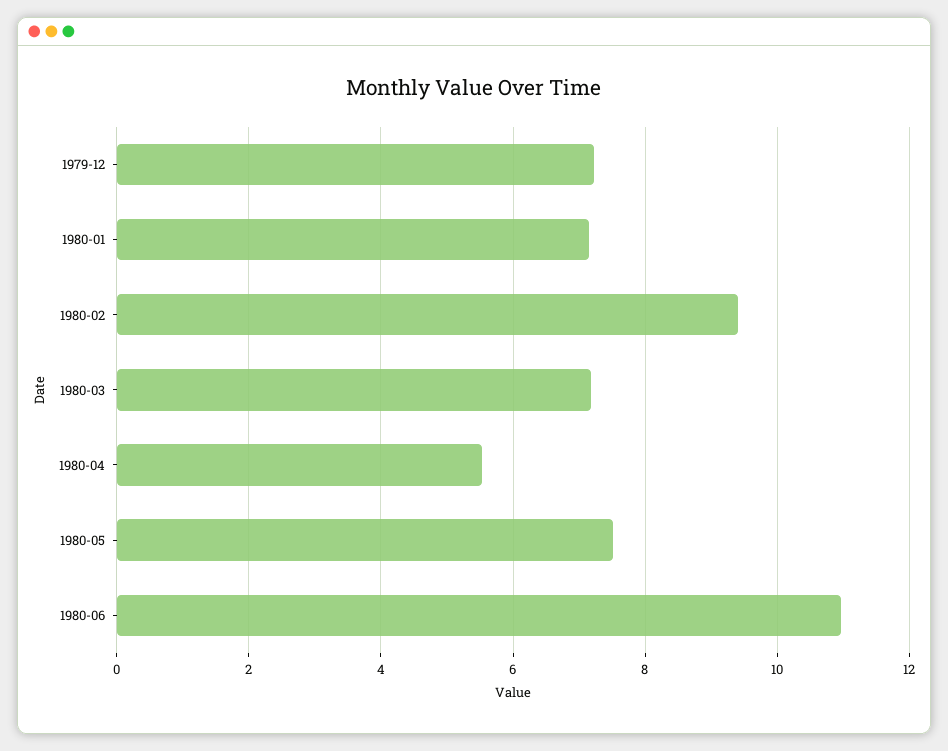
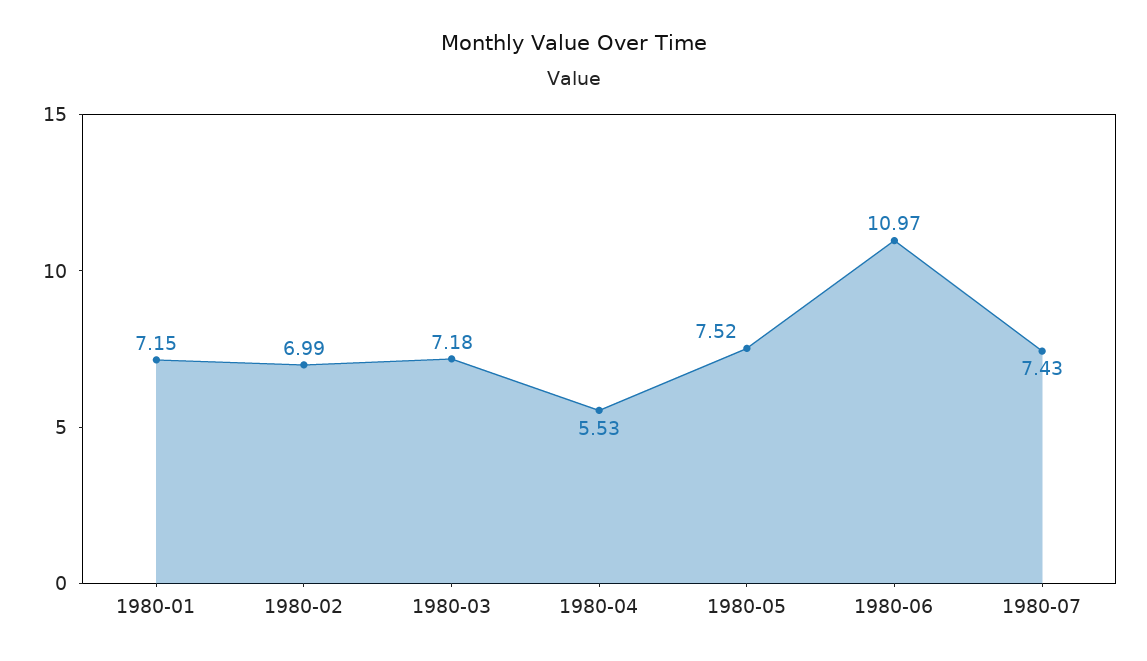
1979-12: 7.2 -> none
1980-02: 9.4 -> 6.99
1980-07: none -> 7.43

